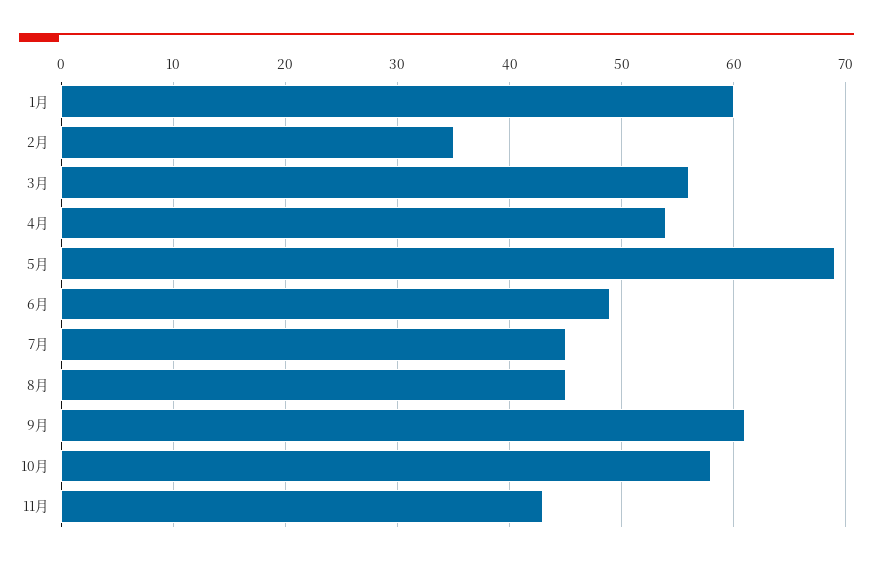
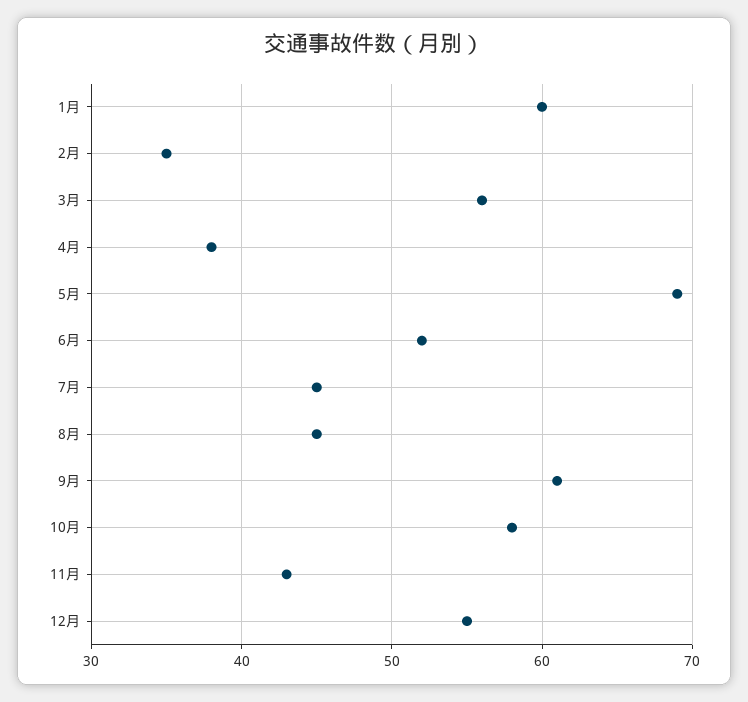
4月: 54 -> 38
6月: 49 -> 52
12月: none -> 55

